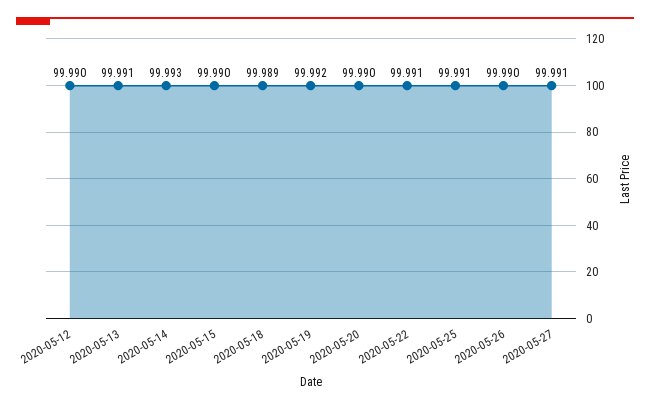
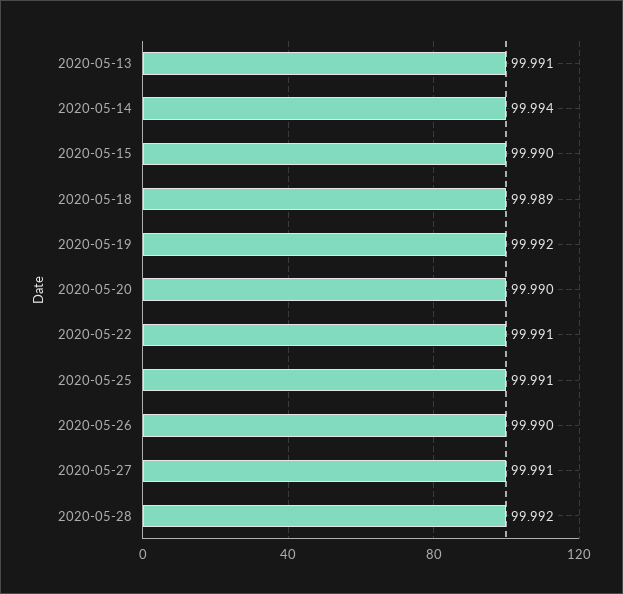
2020-05-12: 99.99 -> none
2020-05-14: 99.993 -> 99.994
2020-05-28: none -> 99.992

